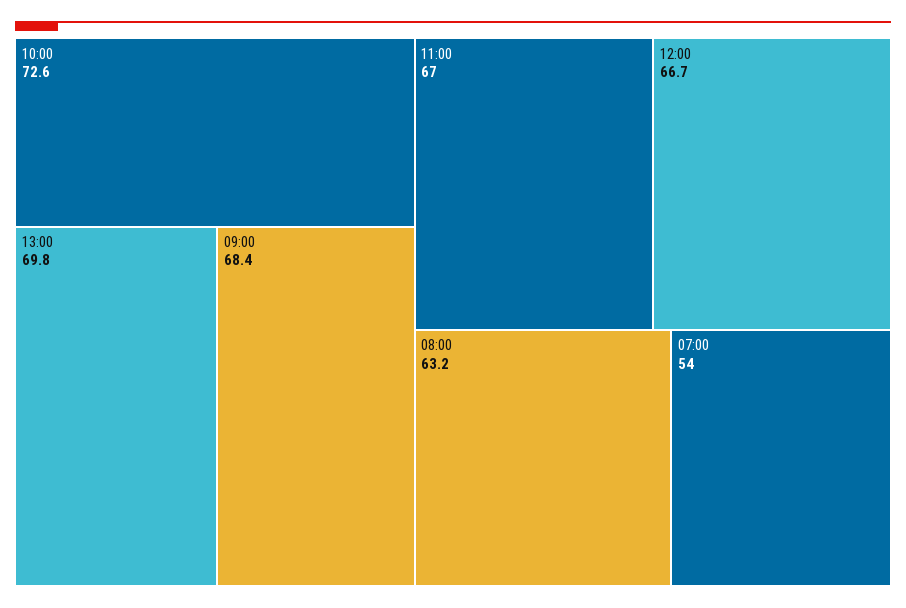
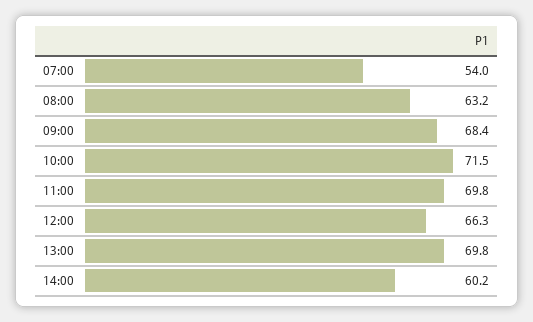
10:00: 72.6 -> 71.5
11:00: 67 -> 69.8
12:00: 66.7 -> 66.3
14:00: none -> 60.2

